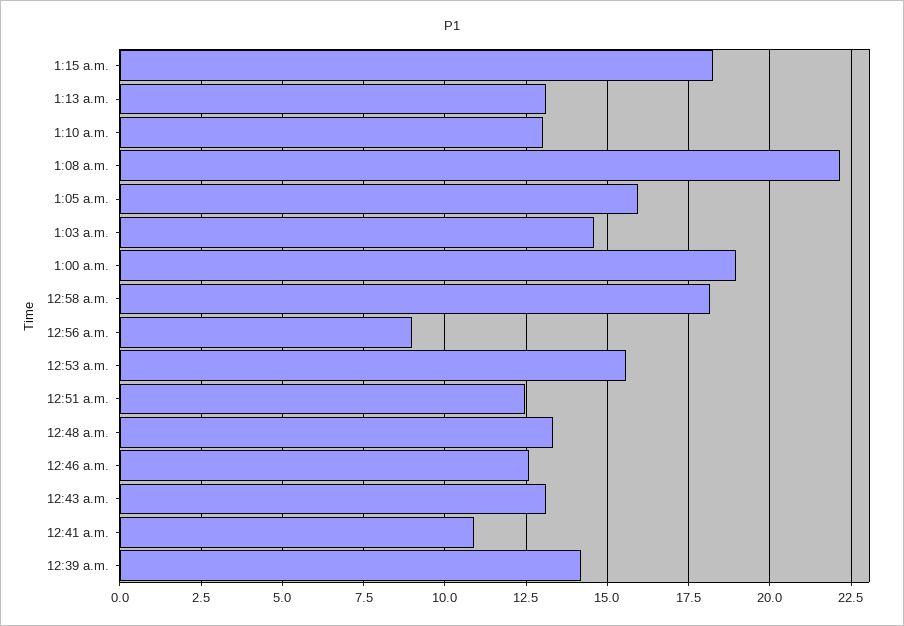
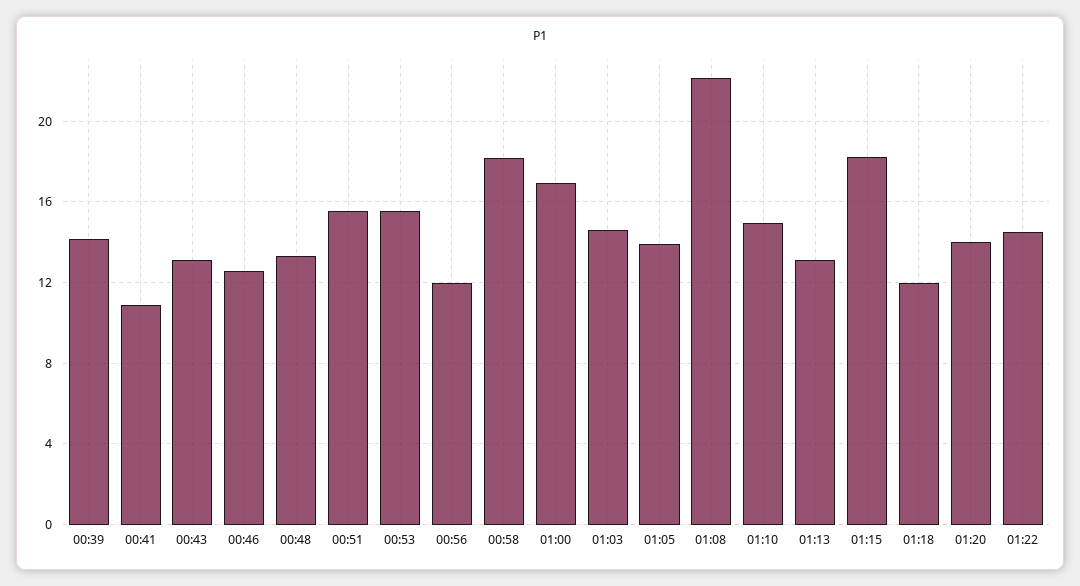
1:10 a.m.: 13 -> 15
1:05 a.m.: 16 -> 14
1:00 a.m.: 19 -> 17
12:56 a.m.: 9 -> 12
12:51 a.m.: 12.5 -> 15.5
01:18: none -> 12
01:20: none -> 14
01:22: none -> 14.5

